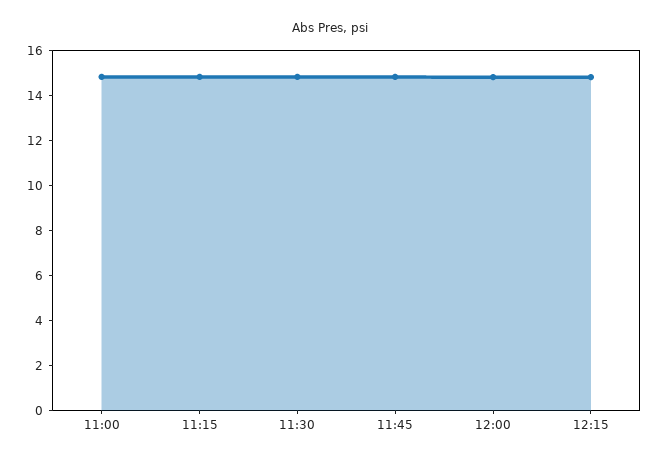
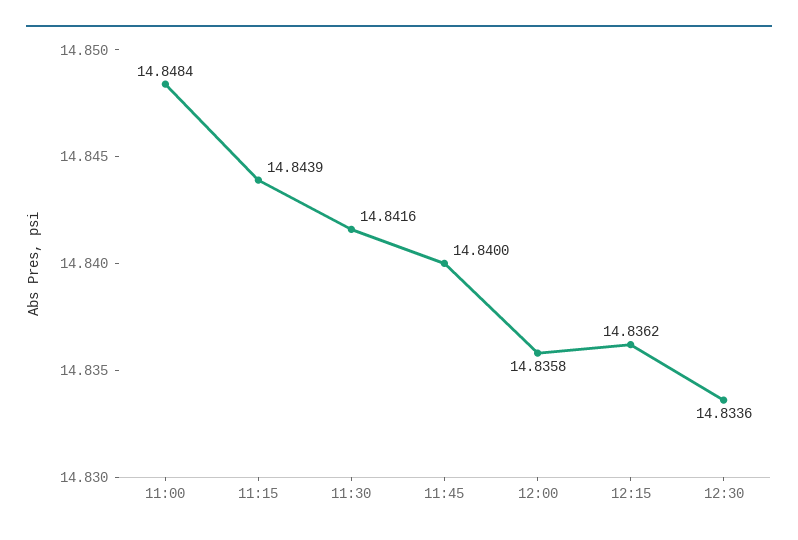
12:30: none -> 14.8336

